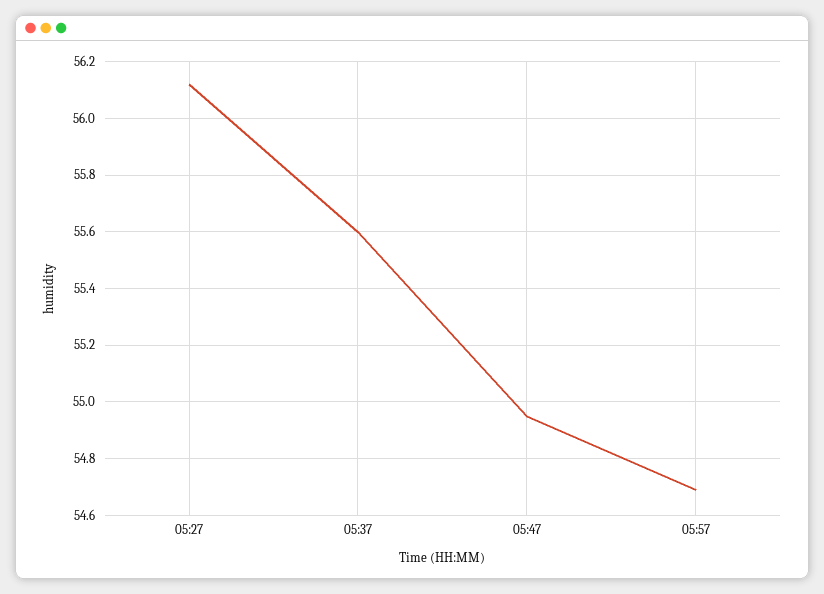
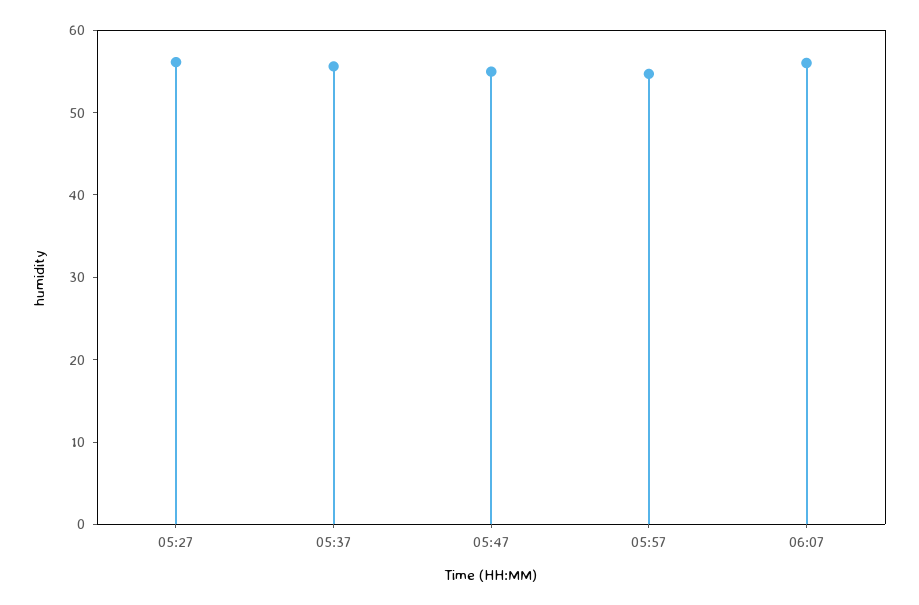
06:07: none -> 56

